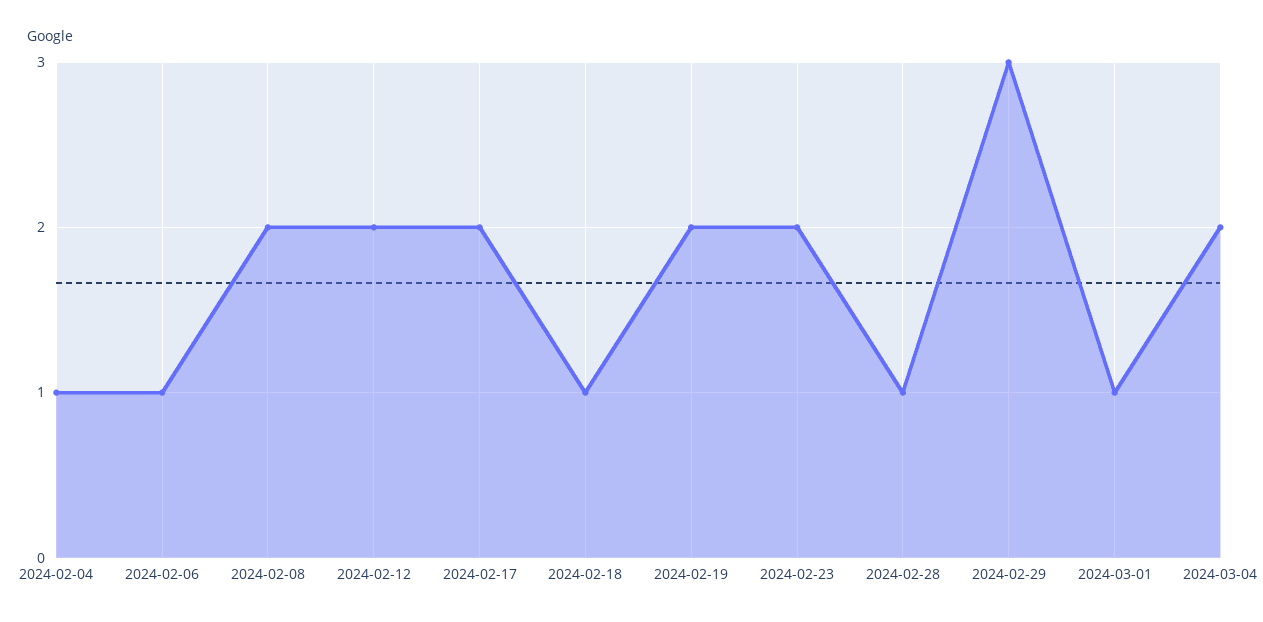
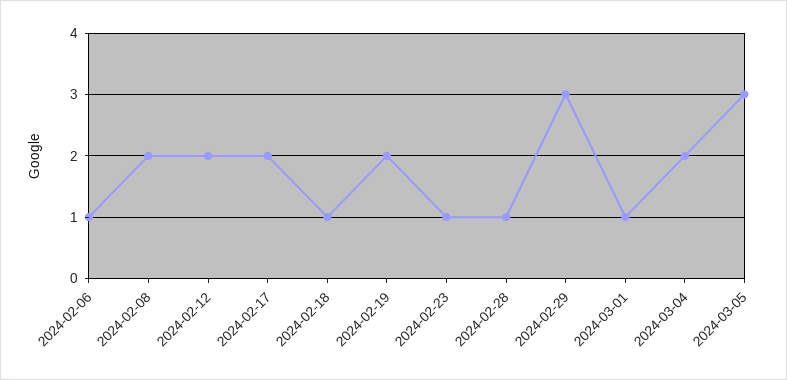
2024-02-04: 1 -> none
2024-02-23: 2 -> 1
2024-03-05: none -> 3

